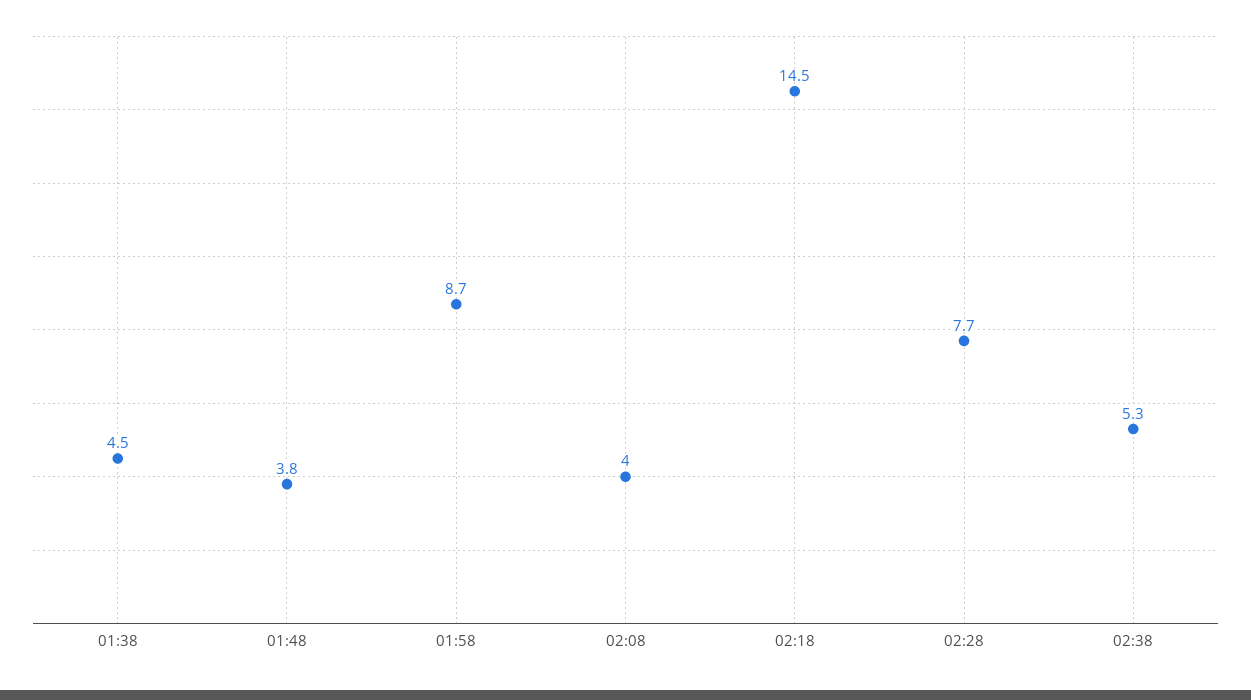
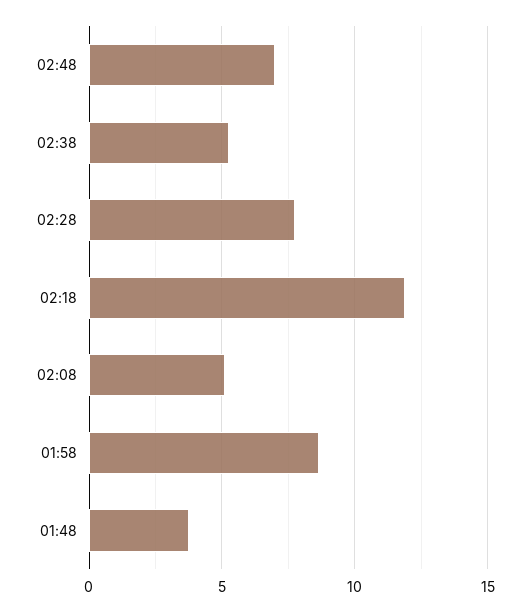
01:38: 4.5 -> none
02:08: 4 -> 5
02:18: 14.5 -> 12
02:48: none -> 7

